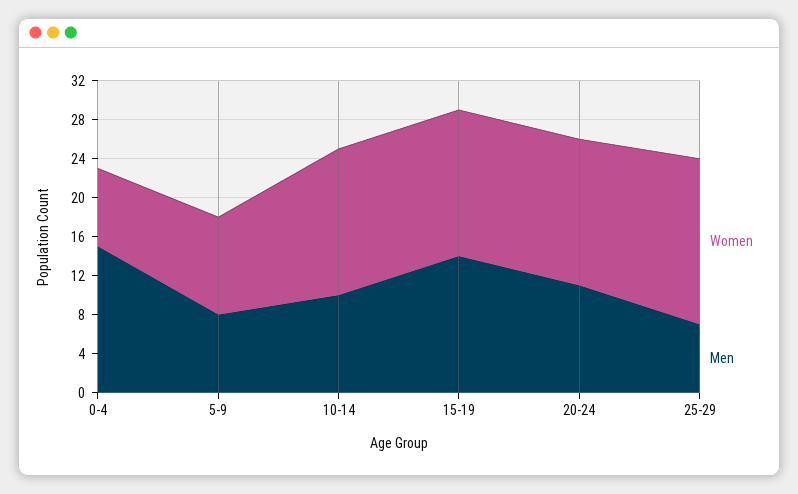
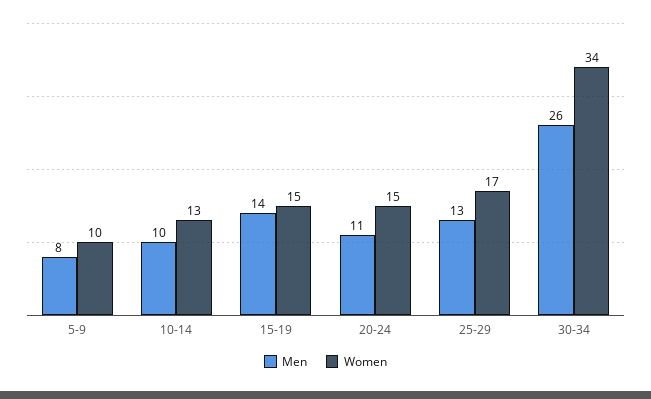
Women, 0-4: 8 -> none
Men, 0-4: 15 -> none
Women, 10-14: 15 -> 13
Men, 25-29: 7 -> 13
Men, 30-34: none -> 26
Women, 30-34: none -> 34

